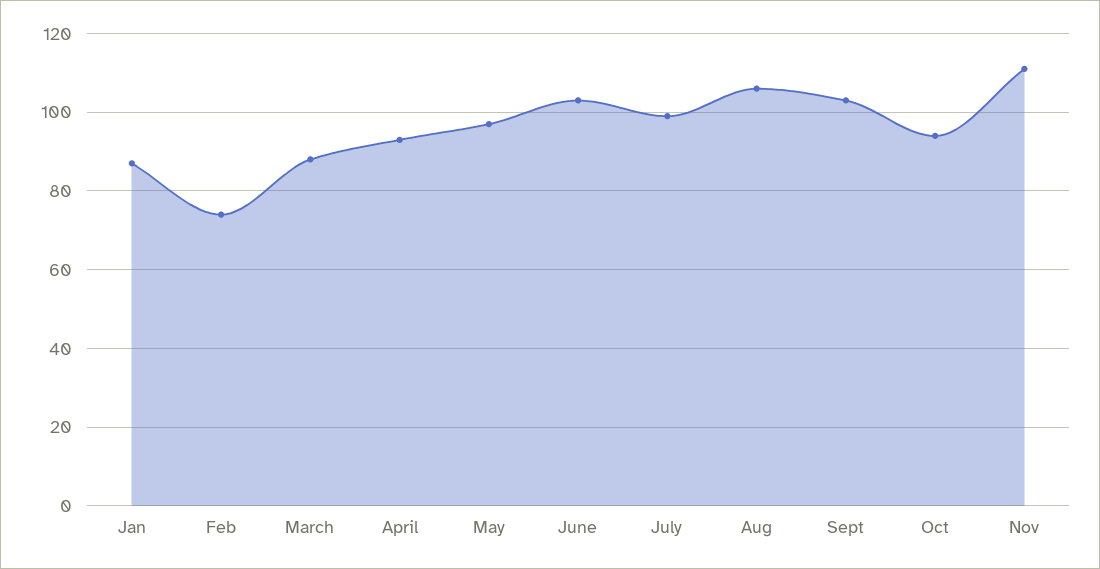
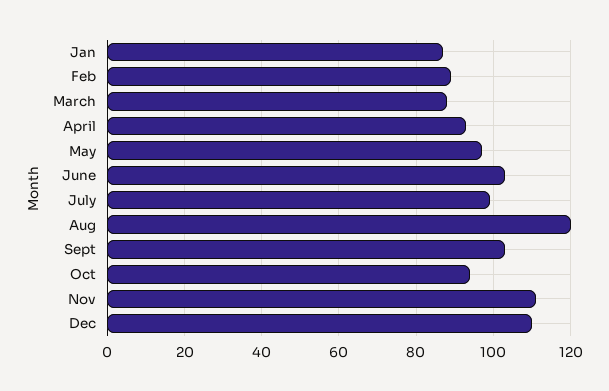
Feb: 75 -> 90
Aug: 105 -> 120
Dec: none -> 110

